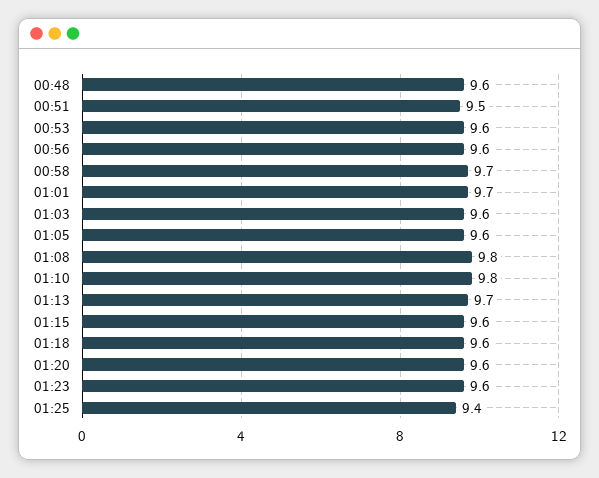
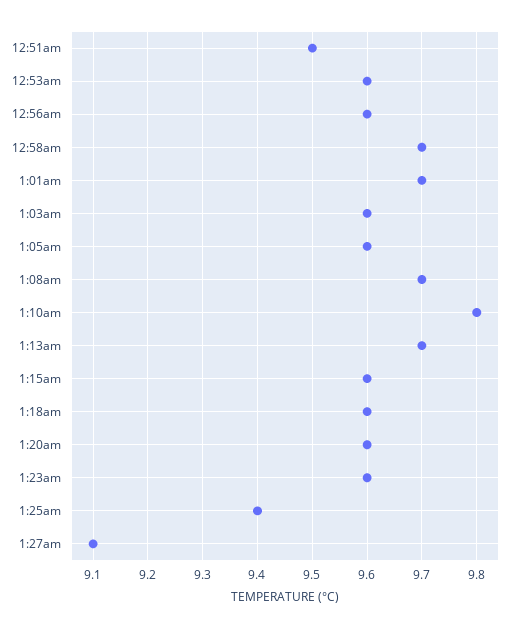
00:48: 9.6 -> none
01:08: 9.8 -> 9.7
1:27am: none -> 9.1

